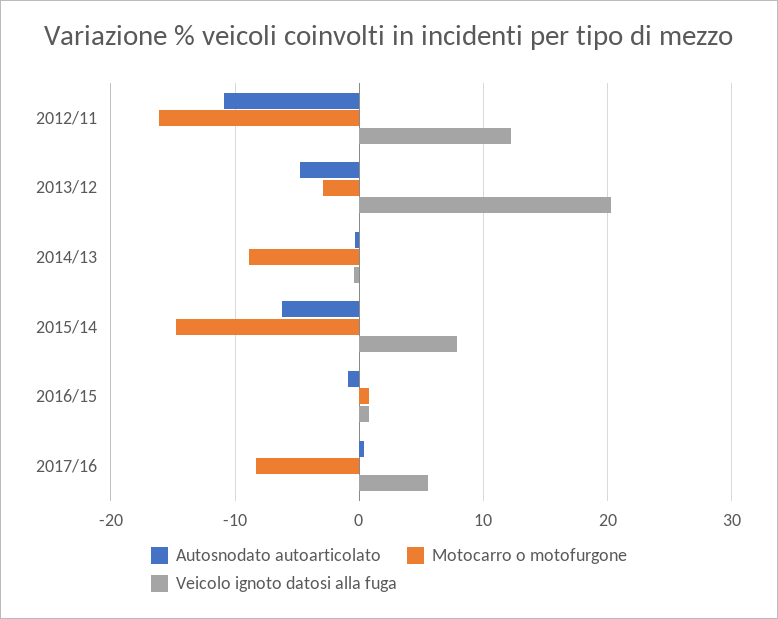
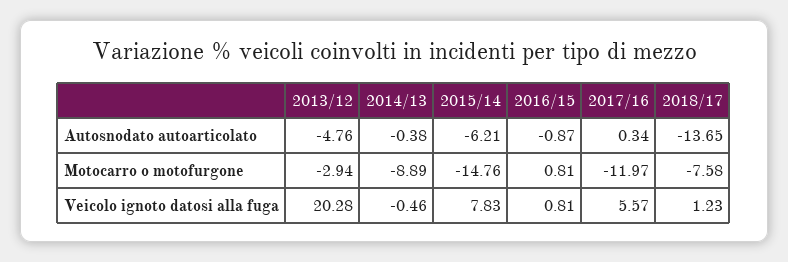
Autosnodato autoarticolato, 2012/11: -11 -> none
Motocarro o motofurgone, 2012/11: -16 -> none
Veicolo ignoto datosi alla fuga, 2012/11: 12 -> none
Motocarro o motofurgone, 2017/16: -8 -> -11.97
Autosnodato autoarticolato, 2018/17: none -> -13.65
Motocarro o motofurgone, 2018/17: none -> -7.58
Veicolo ignoto datosi alla fuga, 2018/17: none -> 1.23

